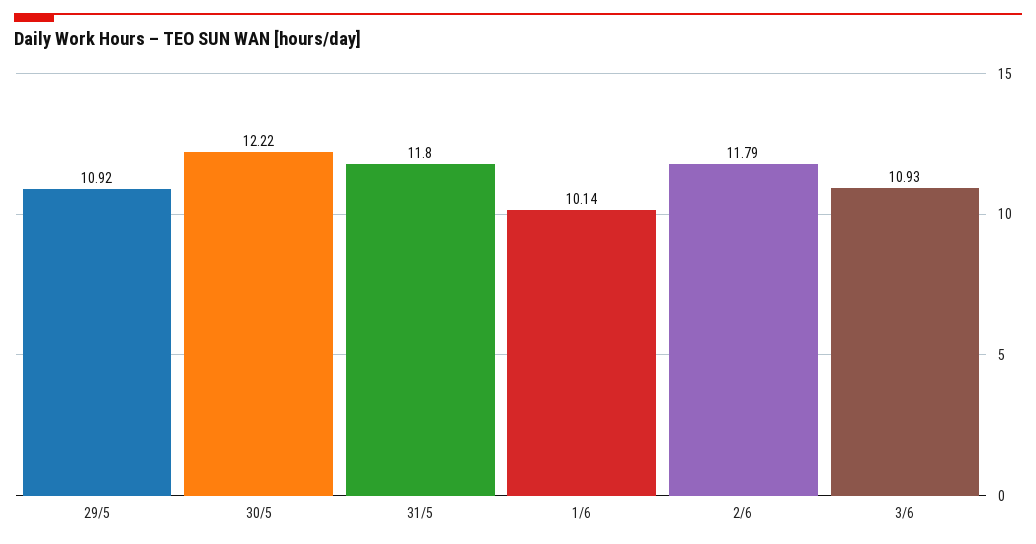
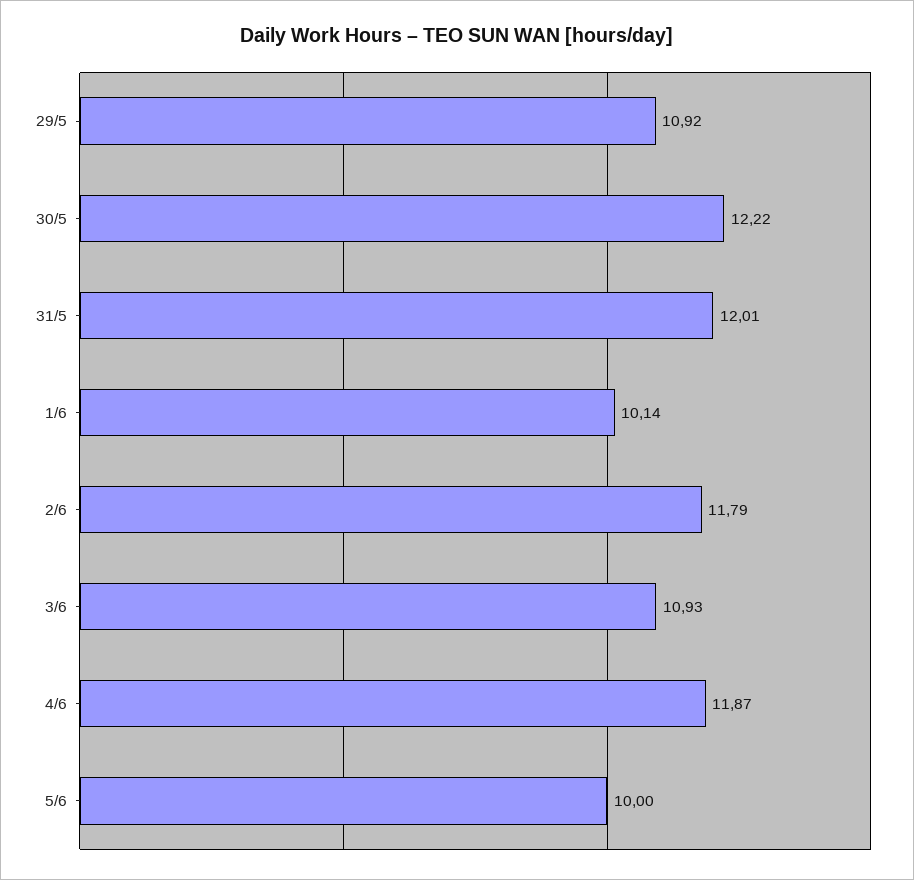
31/5: 11.8 -> 12.01
4/6: none -> 11.87
5/6: none -> 10

